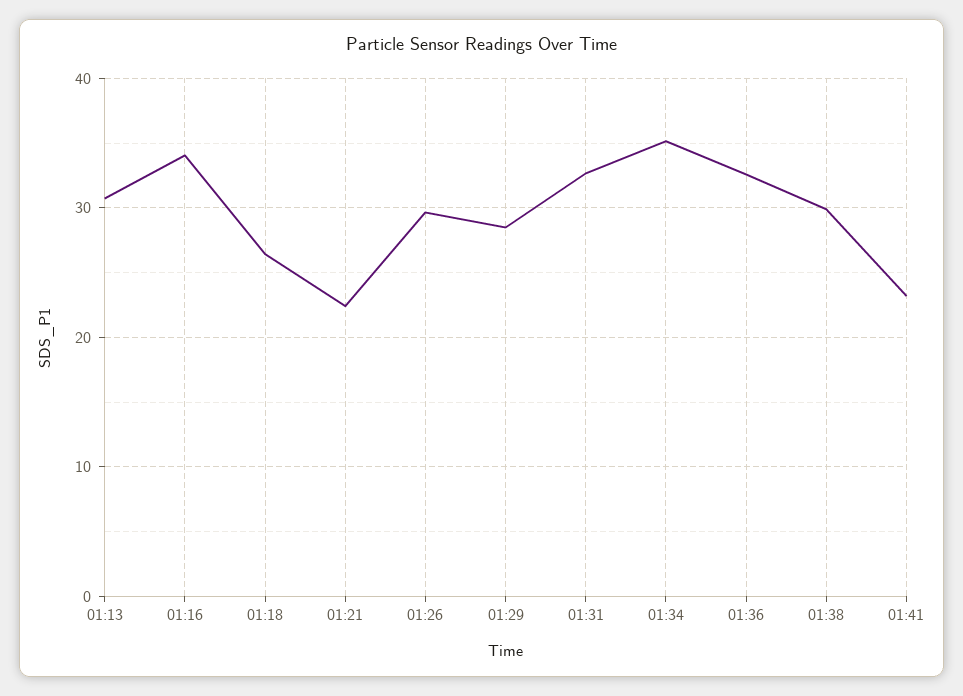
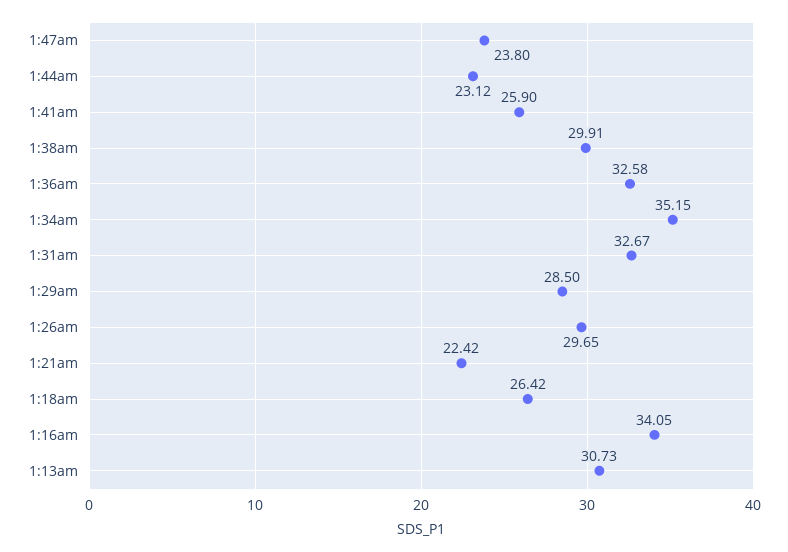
01:41: 23 -> 25.9
1:47am: none -> 23.8
1:44am: none -> 23.12

